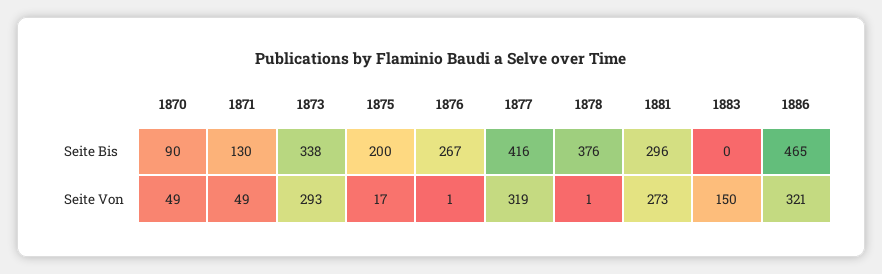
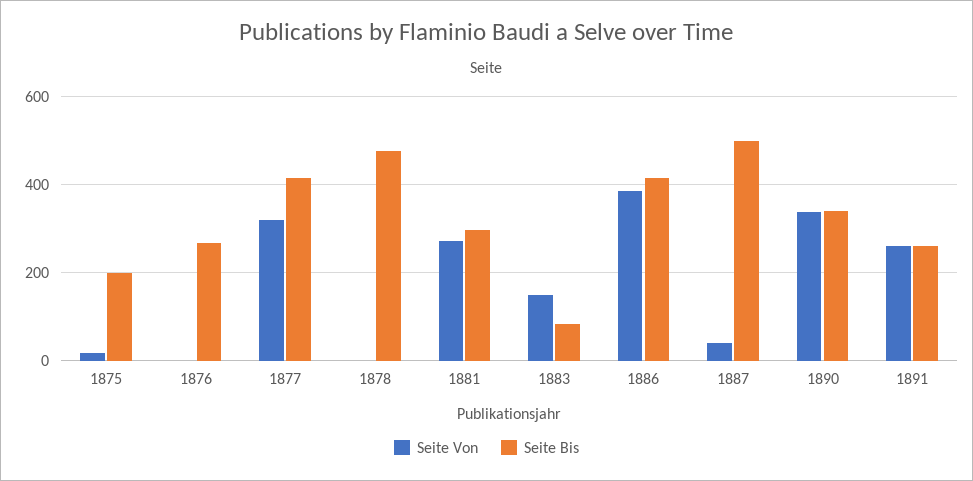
Seite Bis, 1870: 90 -> none
Seite Bis, 1871: 130 -> none
Seite Bis, 1873: 338 -> none
Seite Bis, 1878: 376 -> 480
Seite Bis, 1883: 0 -> 80
Seite Bis, 1886: 465 -> 420
Seite Von, 1870: 49 -> none
Seite Von, 1871: 49 -> none
Seite Von, 1873: 293 -> none
Seite Von, 1886: 321 -> 380
Seite Von, 1887: none -> 40
Seite Bis, 1887: none -> 500
Seite Von, 1890: none -> 340
Seite Bis, 1890: none -> 340
Seite Von, 1891: none -> 260
Seite Bis, 1891: none -> 260

